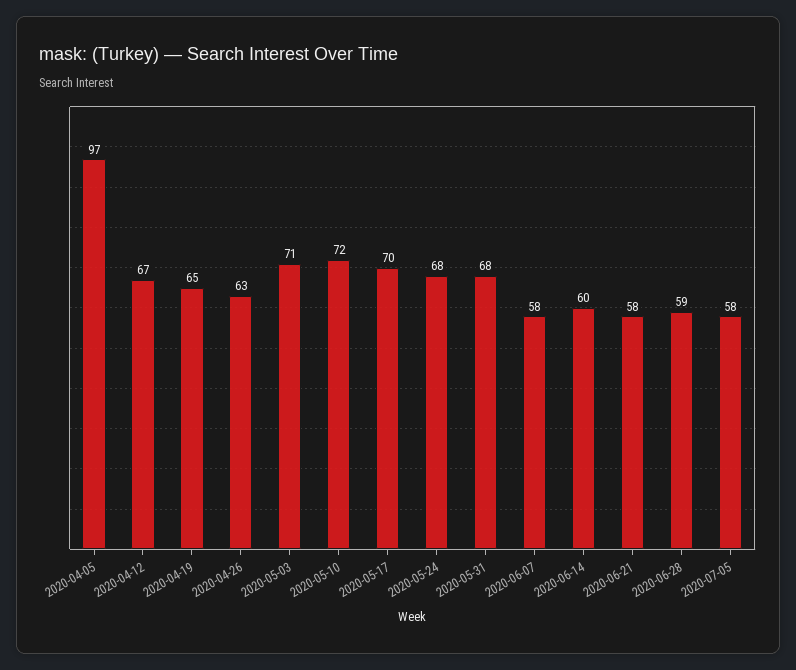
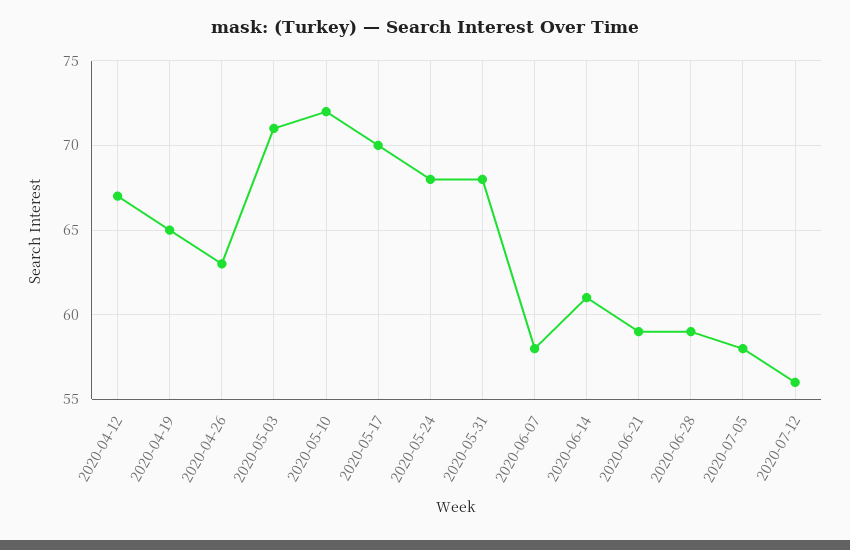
2020-04-05: 97 -> none
2020-06-14: 60 -> 61
2020-06-21: 58 -> 59
2020-07-12: none -> 56

